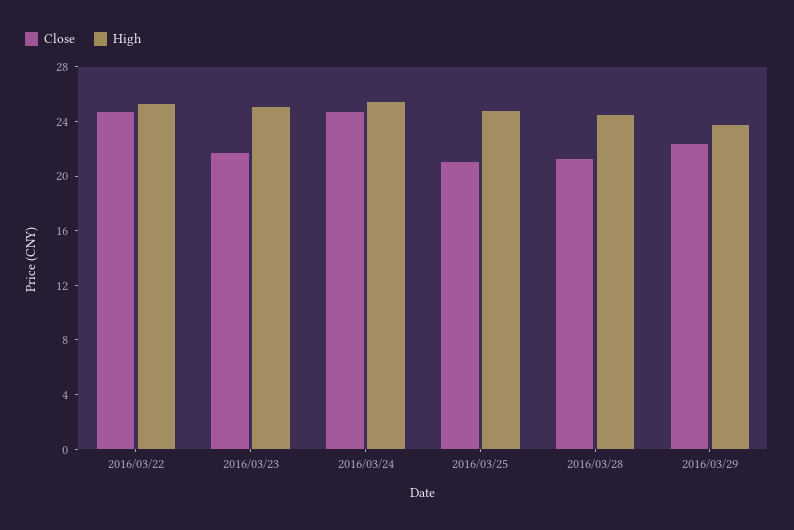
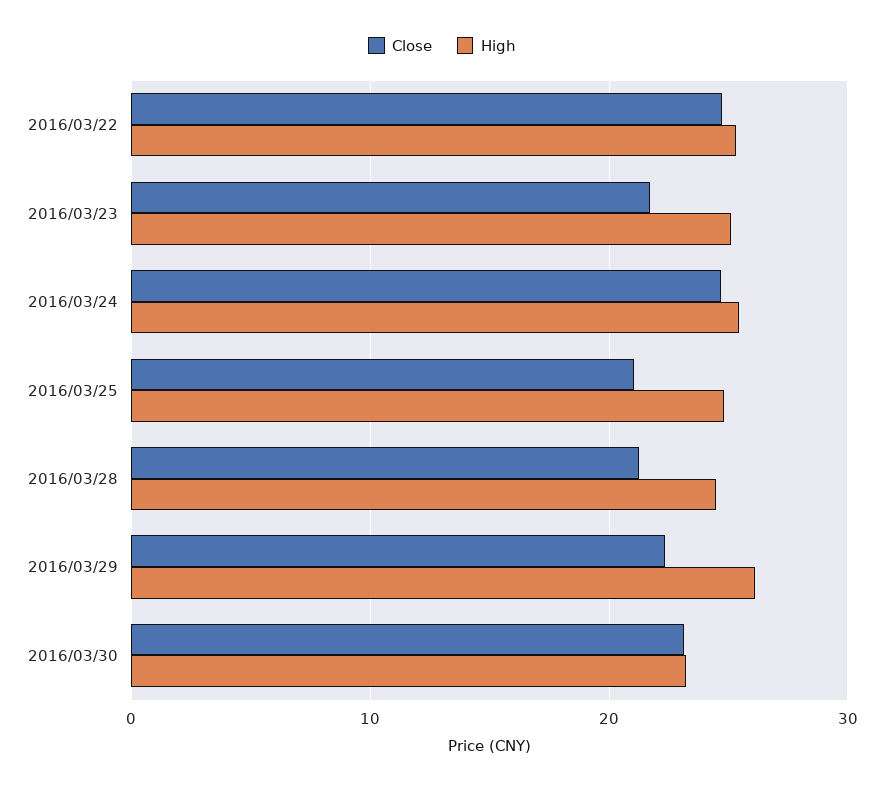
High, 2016/03/29: 24 -> 26
Close, 2016/03/30: none -> 23
High, 2016/03/30: none -> 23

